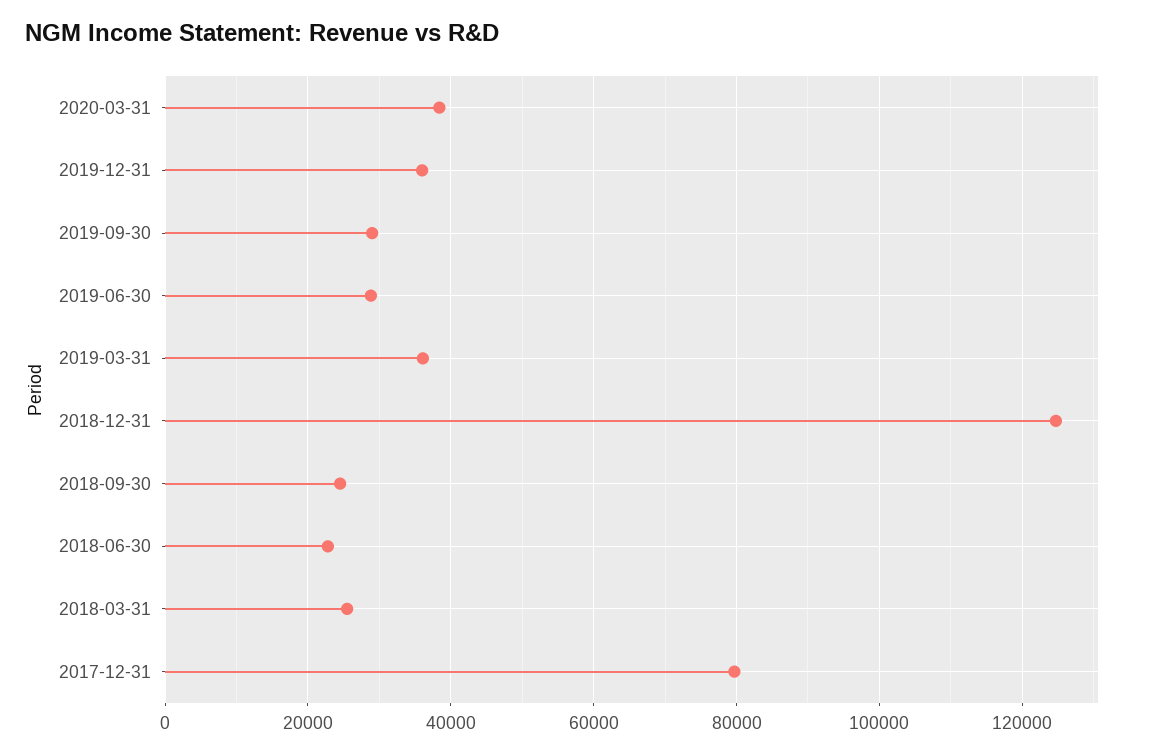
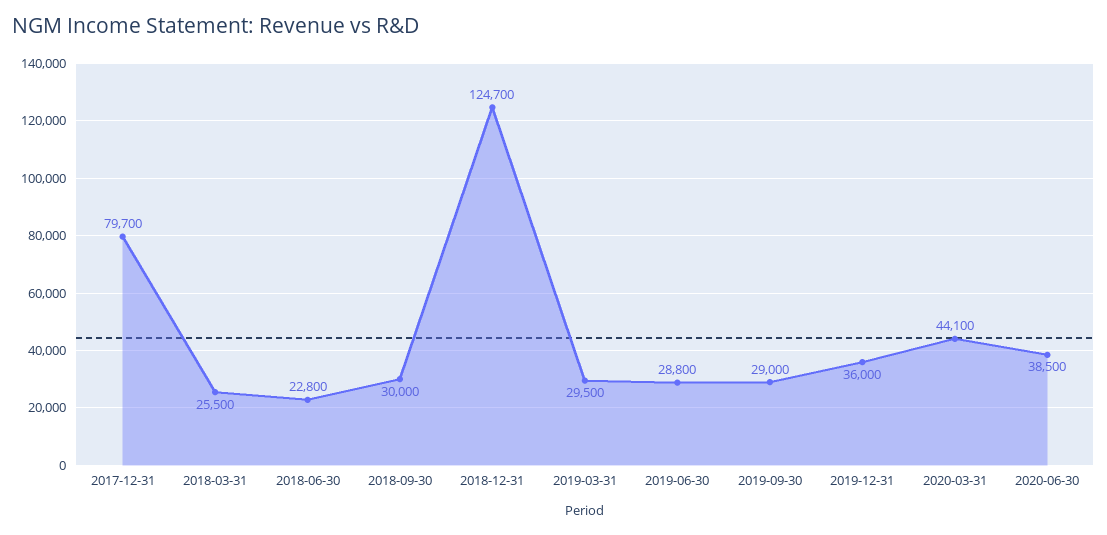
2020-03-31: 38000 -> 44100
2019-03-31: 36000 -> 29500
2018-09-30: 24000 -> 30000
2020-06-30: none -> 38500

